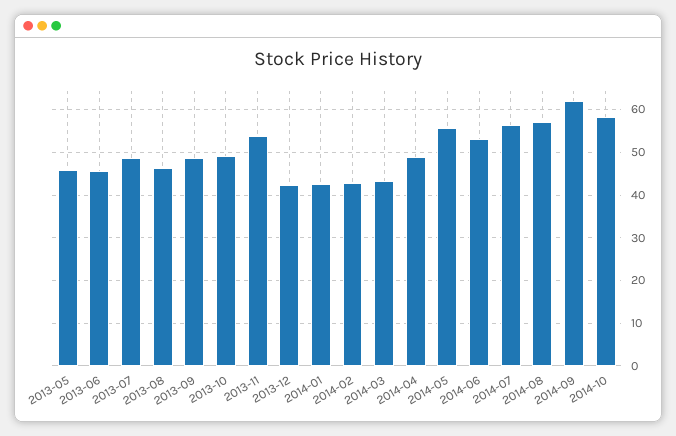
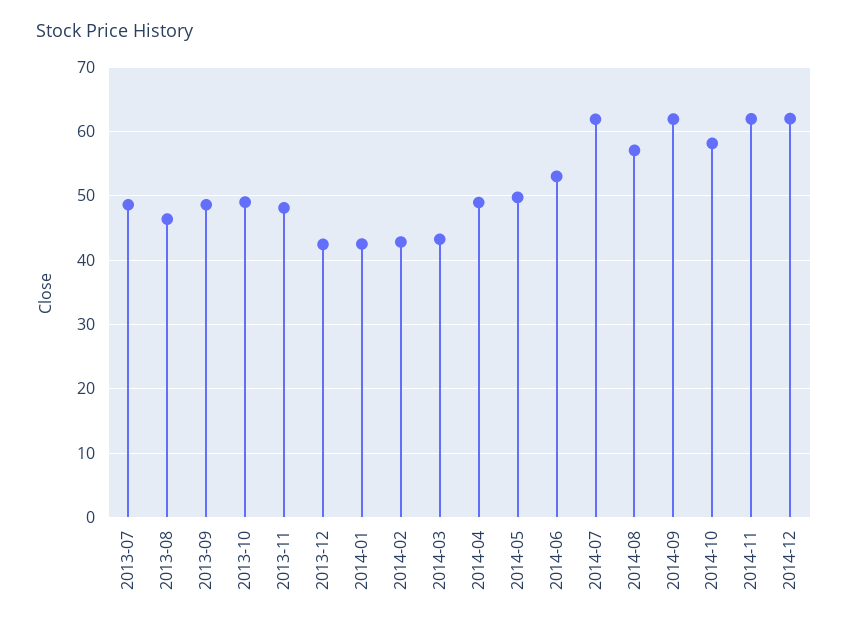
2013-05: 46 -> none
2013-06: 46 -> none
2013-11: 54 -> 48
2014-05: 56 -> 50
2014-07: 56 -> 62
2014-11: none -> 62
2014-12: none -> 62

